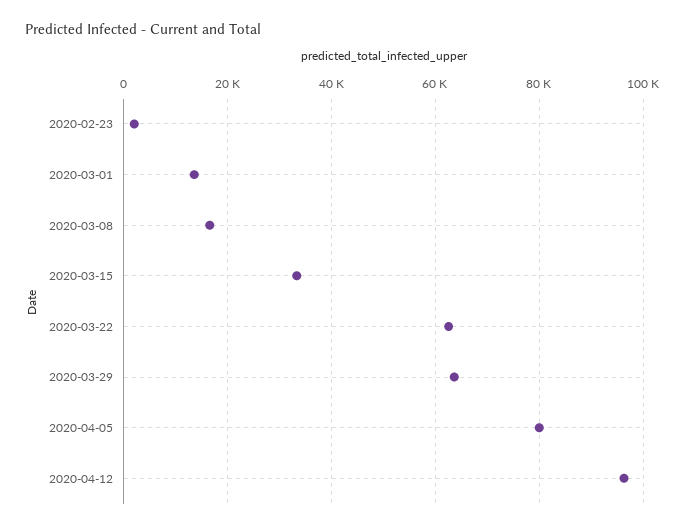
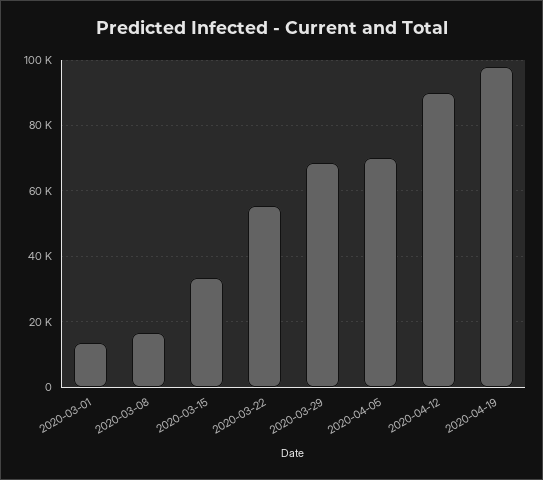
2020-02-23: 2000 -> none
2020-03-22: 62000 -> 56000
2020-03-29: 64000 -> 68000
2020-04-05: 80000 -> 70000
2020-04-12: 96000 -> 90000
2020-04-19: none -> 98000

